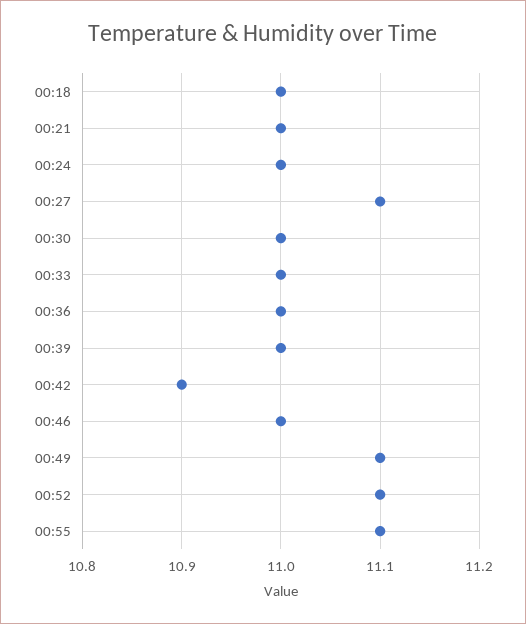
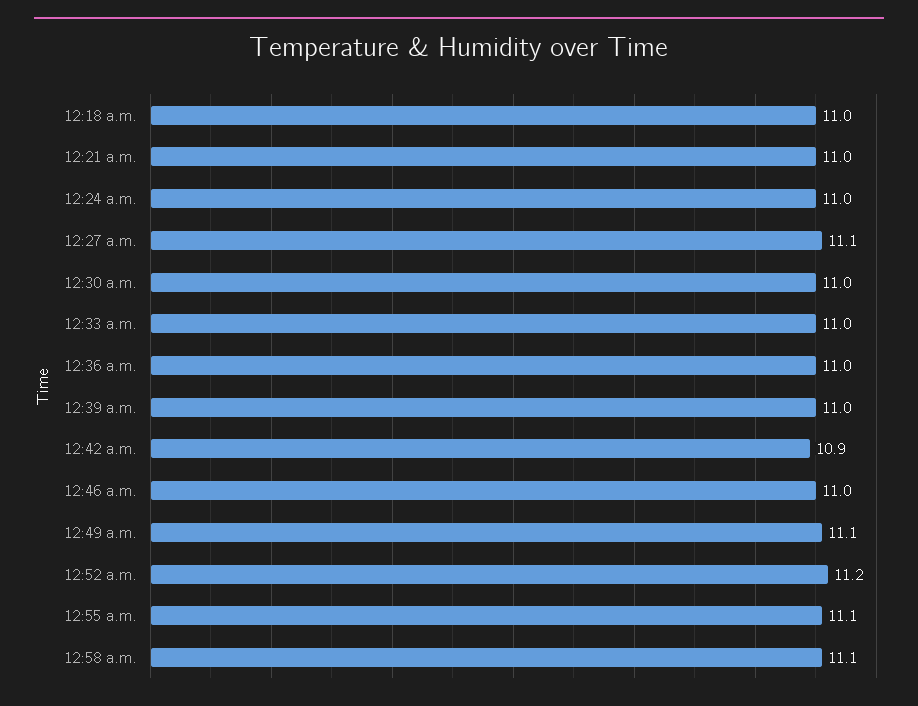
00:52: 11.1 -> 11.2
12:58 a.m.: none -> 11.1

